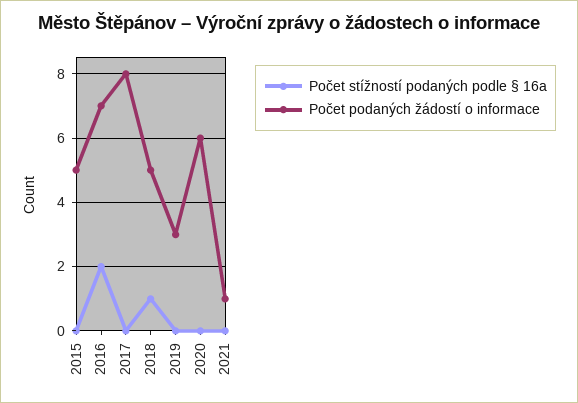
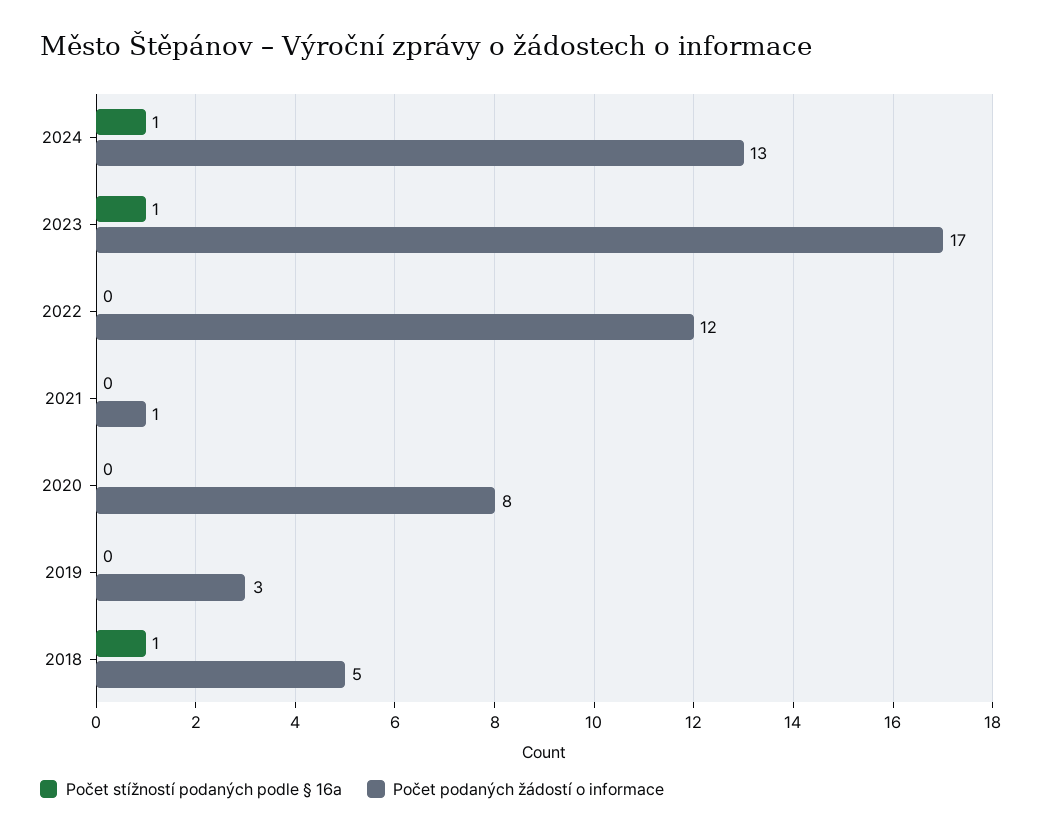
Počet stížností podaných podle § 16a, 2015: 0 -> none
Počet podaných žádostí o informace, 2015: 5 -> none
Počet stížností podaných podle § 16a, 2016: 2 -> none
Počet podaných žádostí o informace, 2016: 7 -> none
Počet stížností podaných podle § 16a, 2017: 0 -> none
Počet podaných žádostí o informace, 2017: 8 -> none
Počet podaných žádostí o informace, 2020: 6 -> 8
Počet stížností podaných podle § 16a, 2024: none -> 1
Počet podaných žádostí o informace, 2024: none -> 13
Počet stížností podaných podle § 16a, 2023: none -> 1
Počet podaných žádostí o informace, 2023: none -> 17
Počet stížností podaných podle § 16a, 2022: none -> 0
Počet podaných žádostí o informace, 2022: none -> 12

